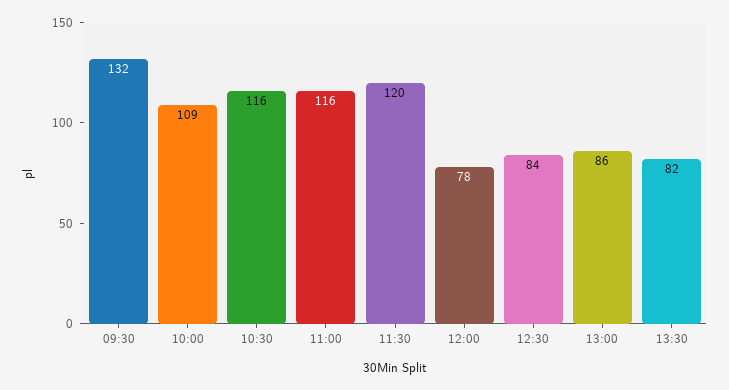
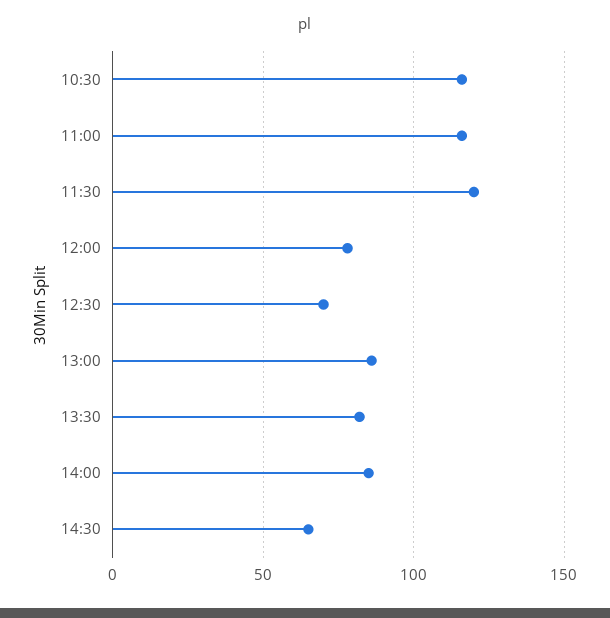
09:30: 132 -> none
10:00: 109 -> none
12:30: 84 -> 70
14:00: none -> 85
14:30: none -> 65

